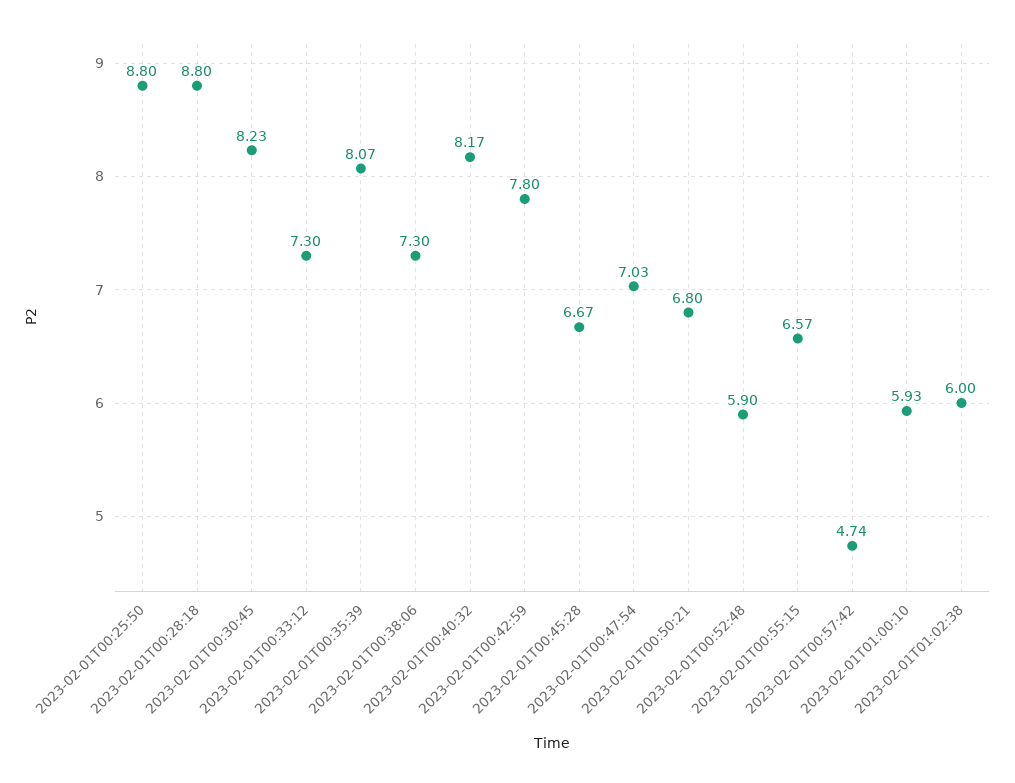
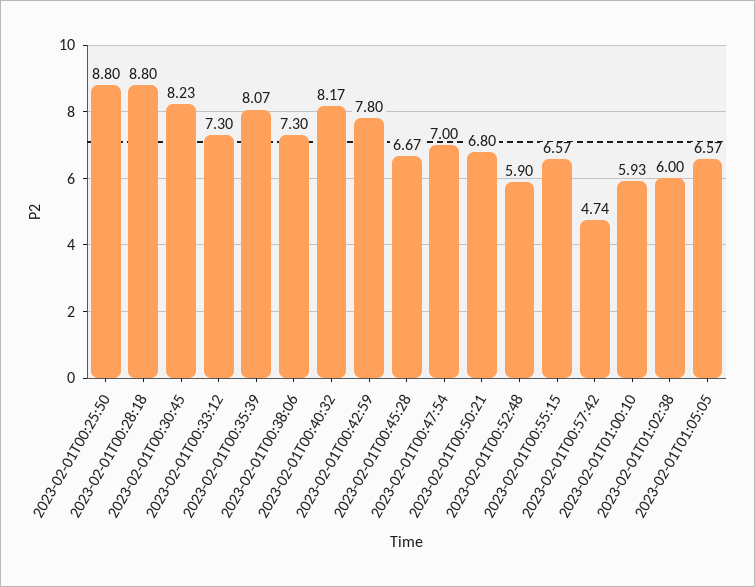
2023-02-01T00:47:54: 7.03 -> 7
2023-02-01T01:05:05: none -> 6.57

